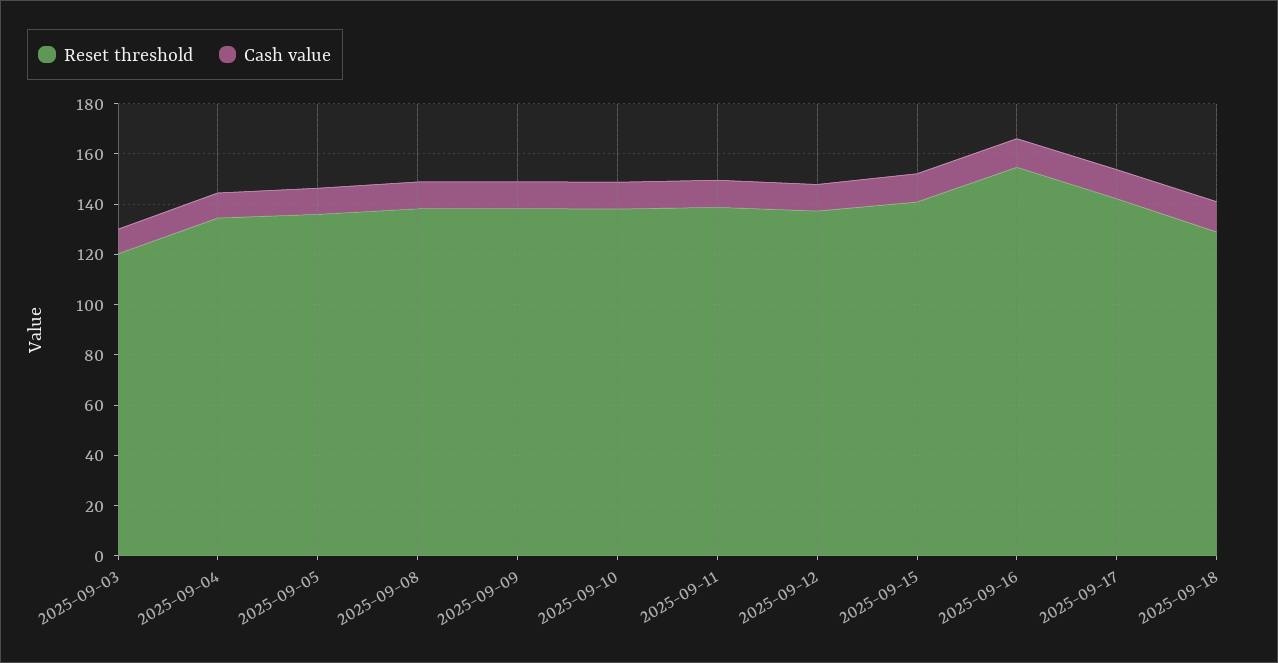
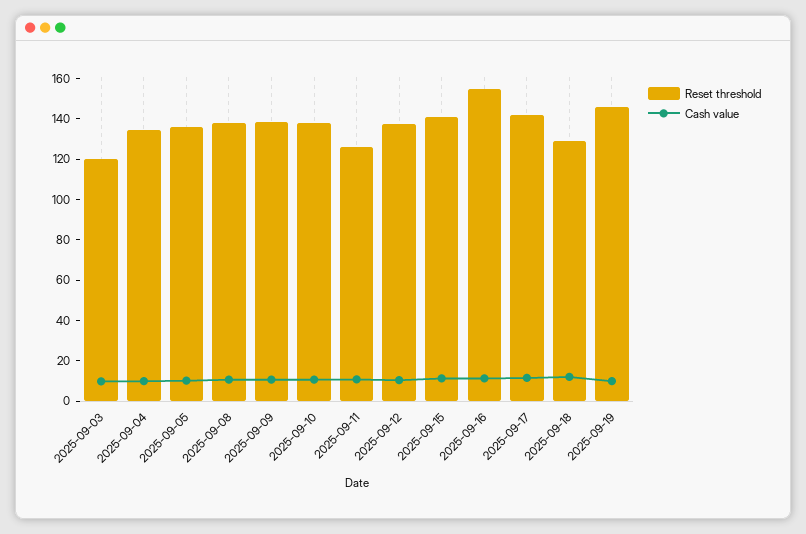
Reset threshold, 2025-09-11: 140 -> 125
Reset threshold, 2025-09-19: none -> 145
Cash value, 2025-09-19: none -> 10

